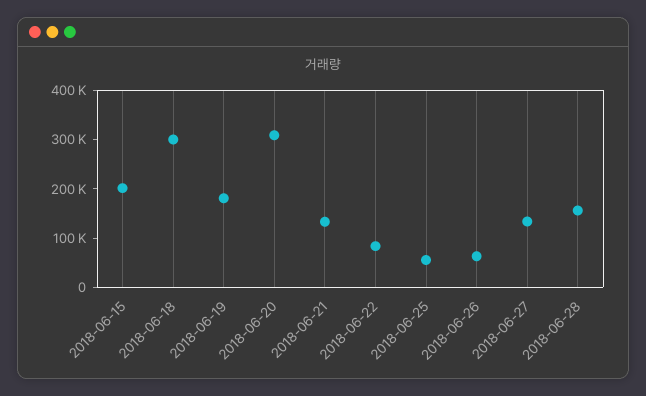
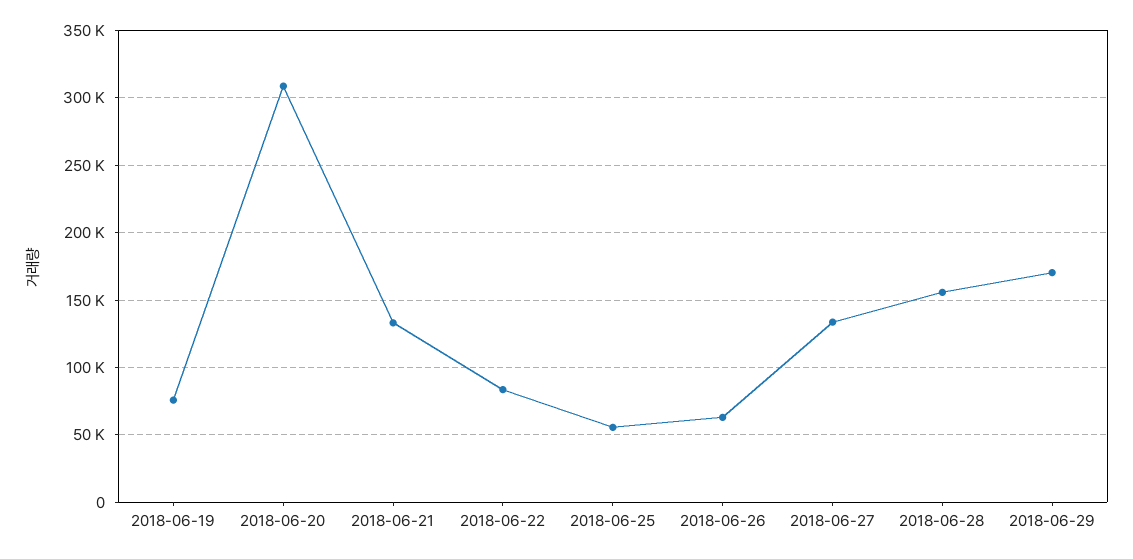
2018-06-15: 200000 -> none
2018-06-18: 300000 -> none
2018-06-19: 180000 -> 75000
2018-06-29: none -> 170000

